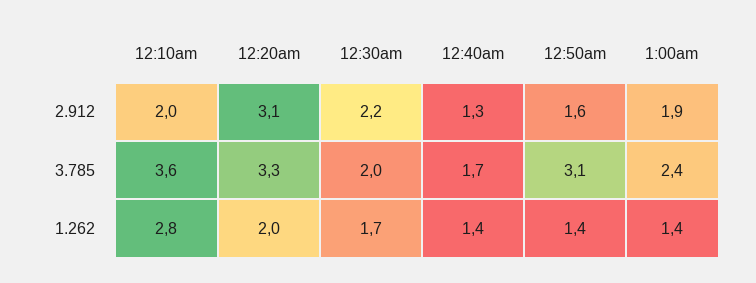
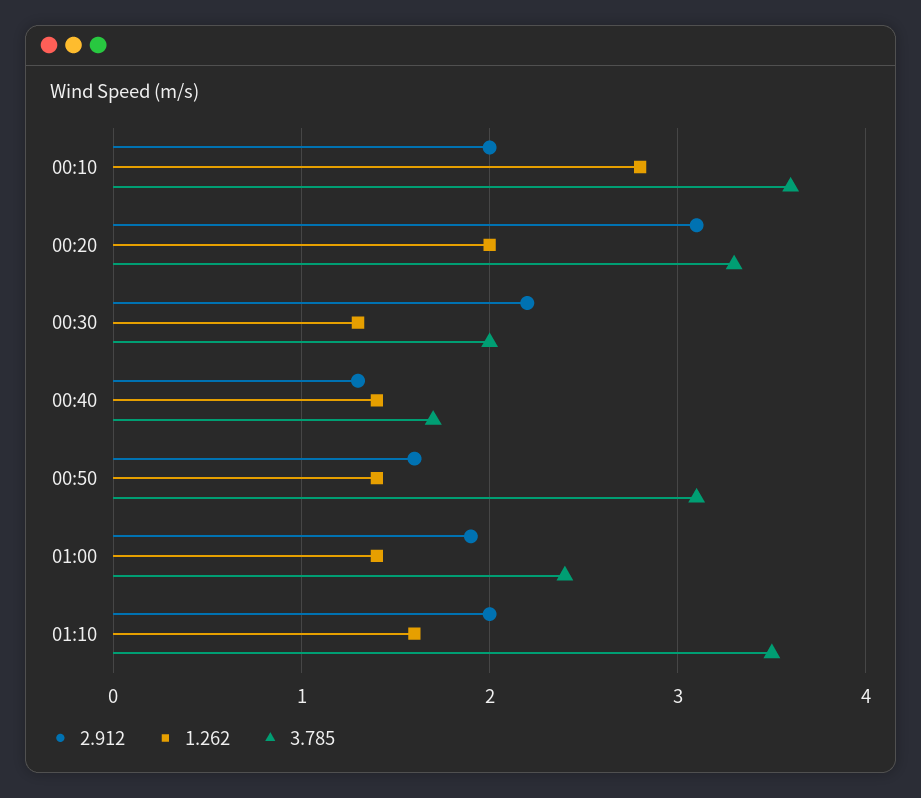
1.262, 12:30am: 1.7 -> 1.3
2.912, 01:10: none -> 2
1.262, 01:10: none -> 1.6
3.785, 01:10: none -> 3.5

